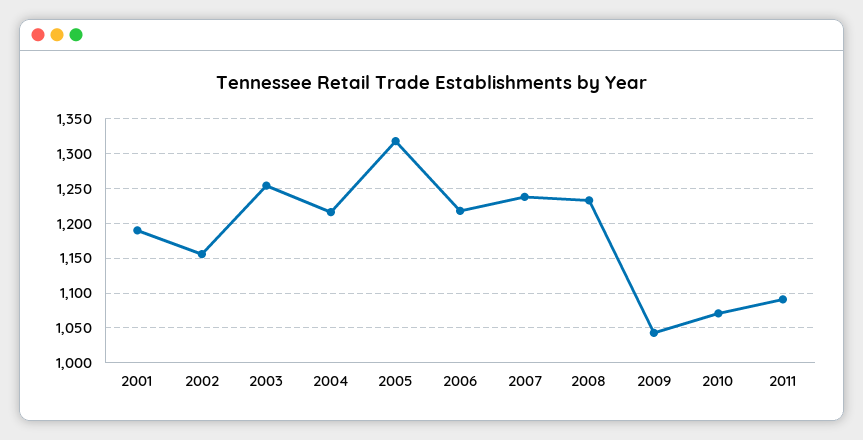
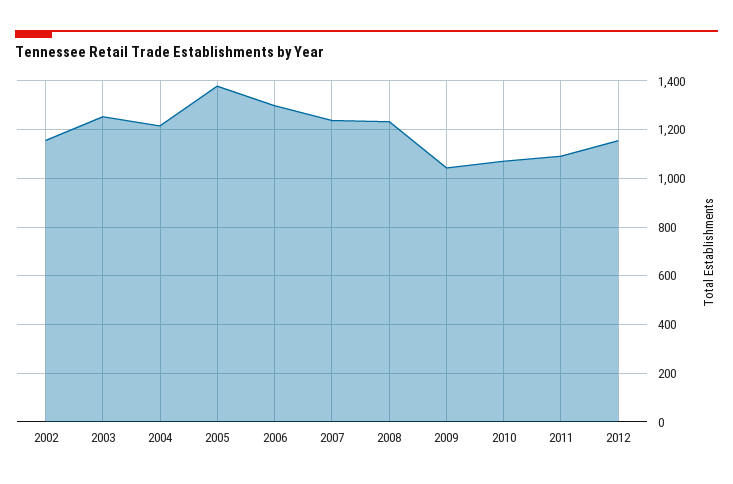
2001: 1190 -> none
2005: 1320 -> 1375
2006: 1220 -> 1300
2012: none -> 1150

